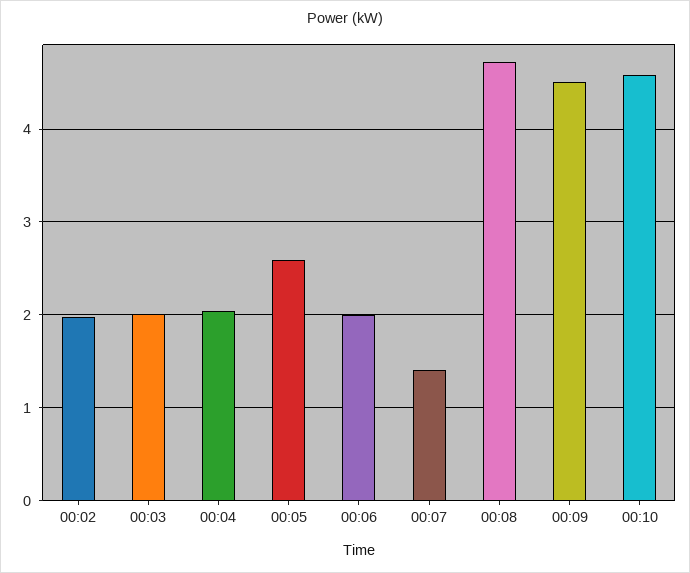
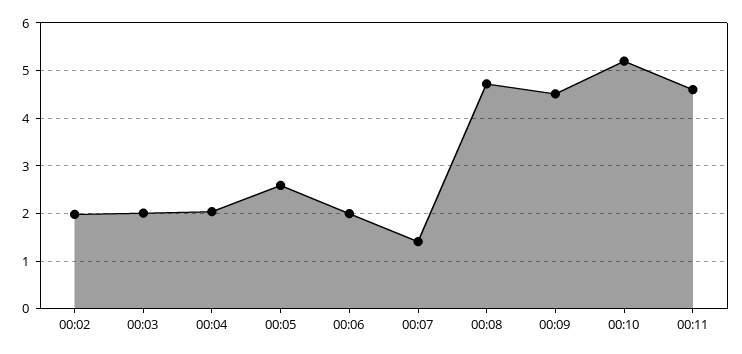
00:10: 4.6 -> 5.2
00:11: none -> 4.6

